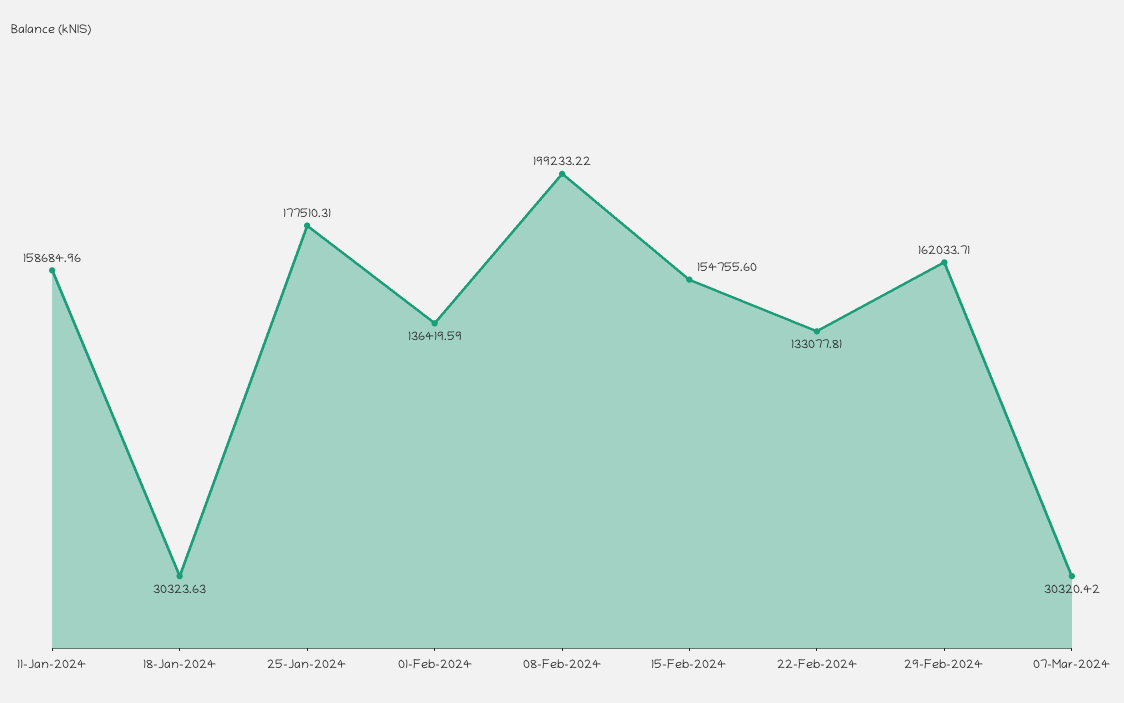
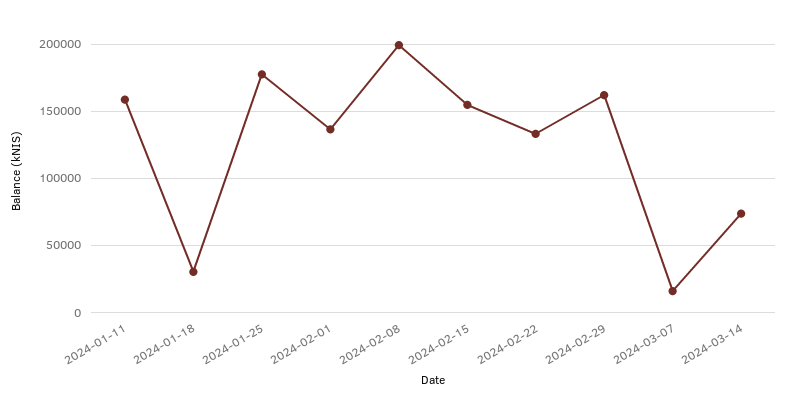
07-Mar-2024: 30320.42 -> 15000
2024-03-14: none -> 75000

